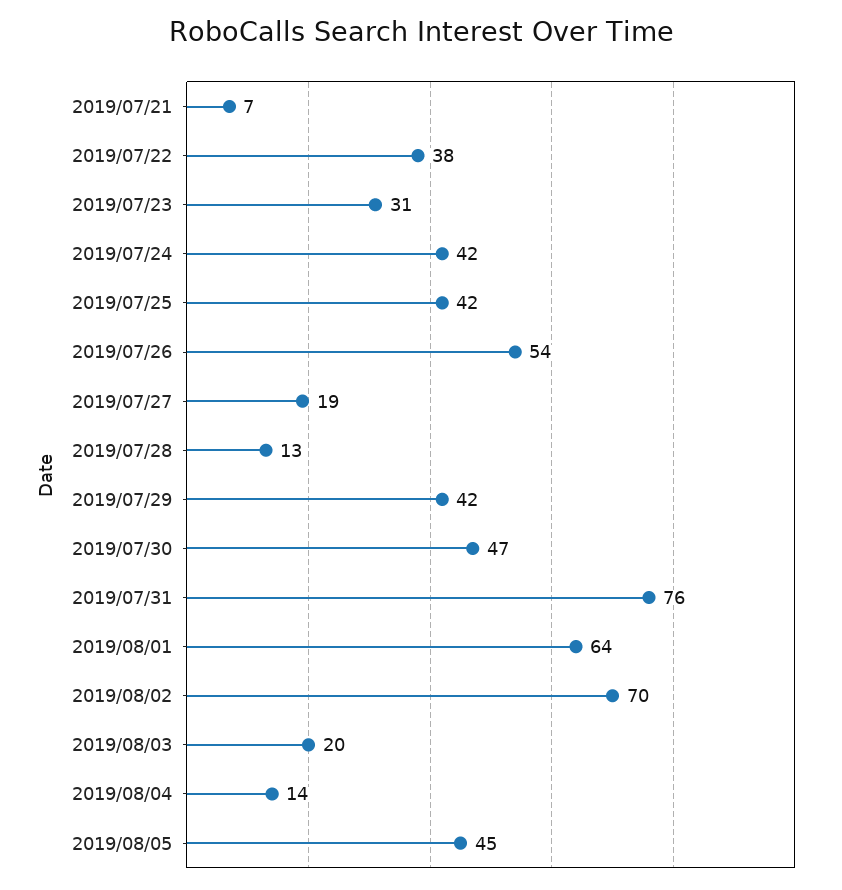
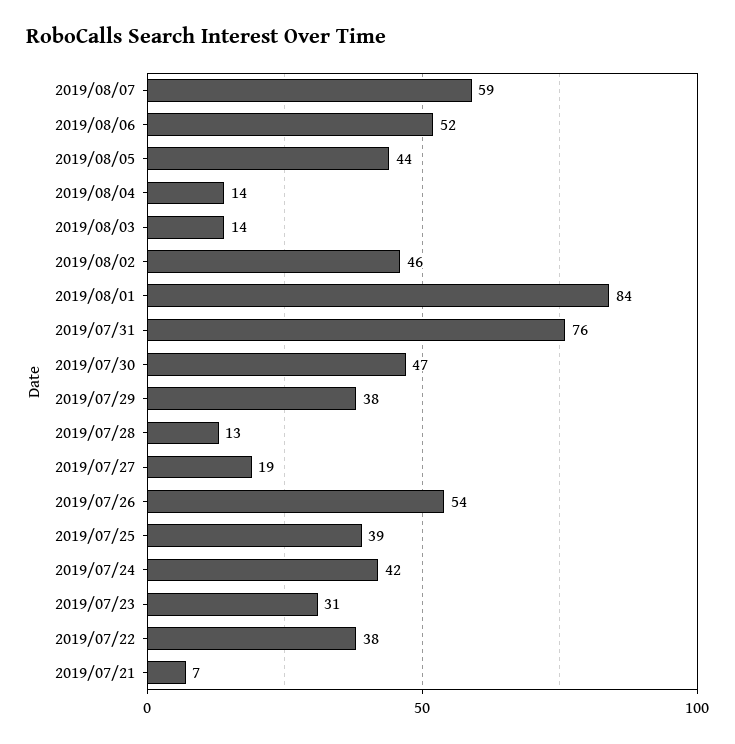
2019/07/25: 42 -> 39
2019/07/29: 42 -> 38
2019/08/01: 64 -> 84
2019/08/02: 70 -> 46
2019/08/03: 20 -> 14
2019/08/05: 45 -> 44
2019/08/07: none -> 59
2019/08/06: none -> 52

